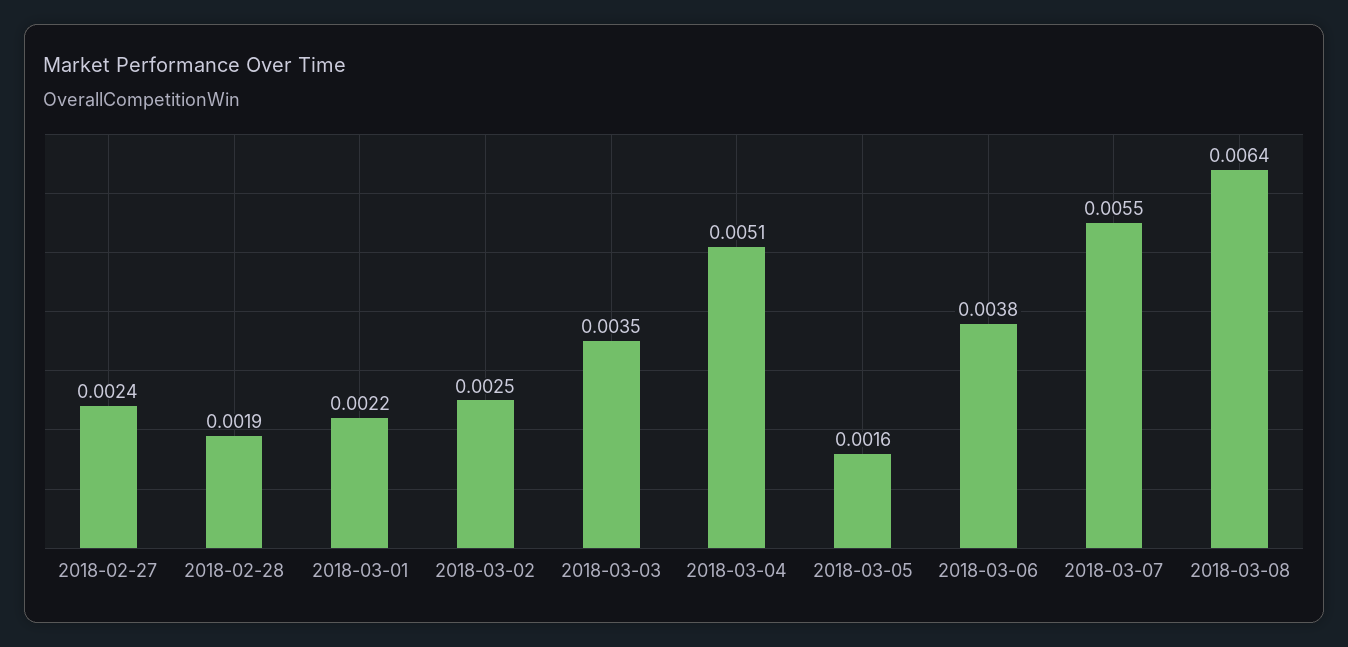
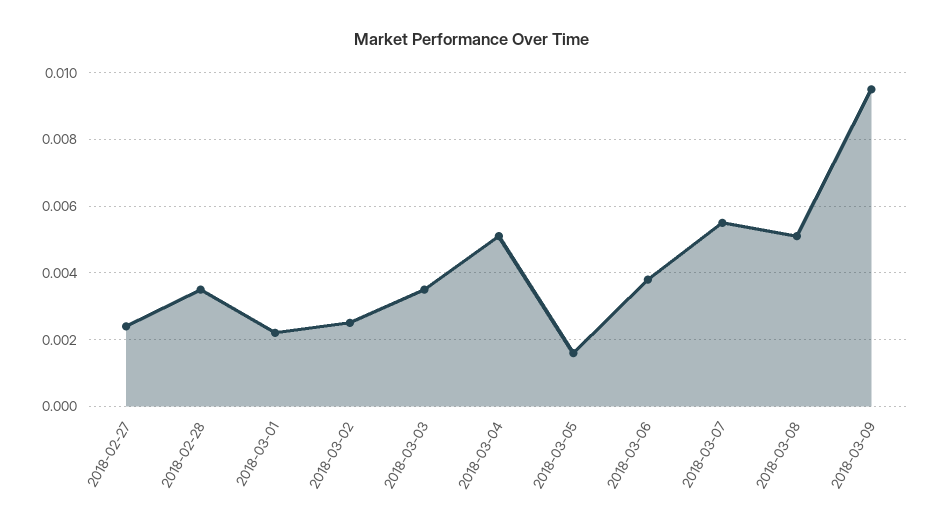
2018-02-28: 0.0019 -> 0.0035
2018-03-08: 0.0064 -> 0.005
2018-03-09: none -> 0.0095

